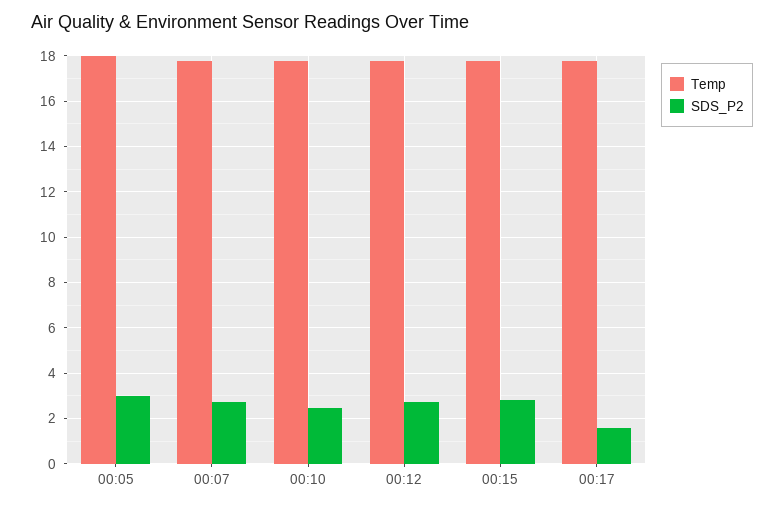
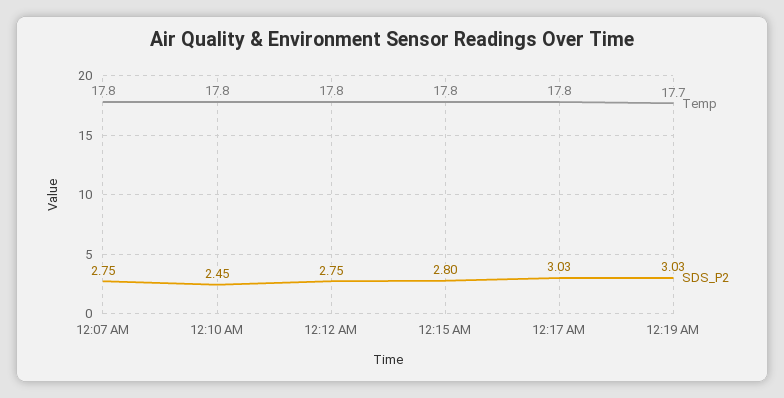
Temp, 00:05: 18 -> none
SDS_P2, 00:05: 3 -> none
SDS_P2, 00:17: 1.5 -> 3.03
Temp, 12:19 AM: none -> 17.7
SDS_P2, 12:19 AM: none -> 3.03

